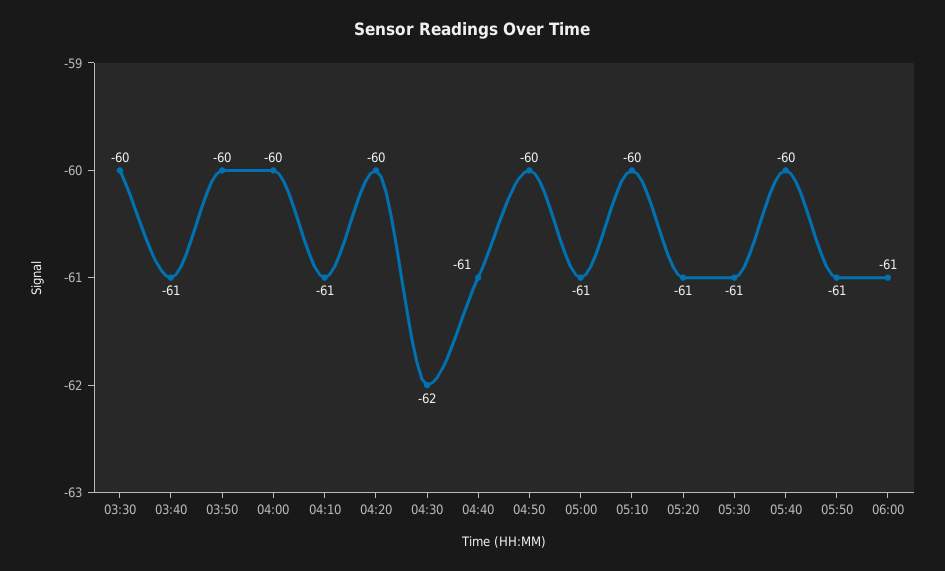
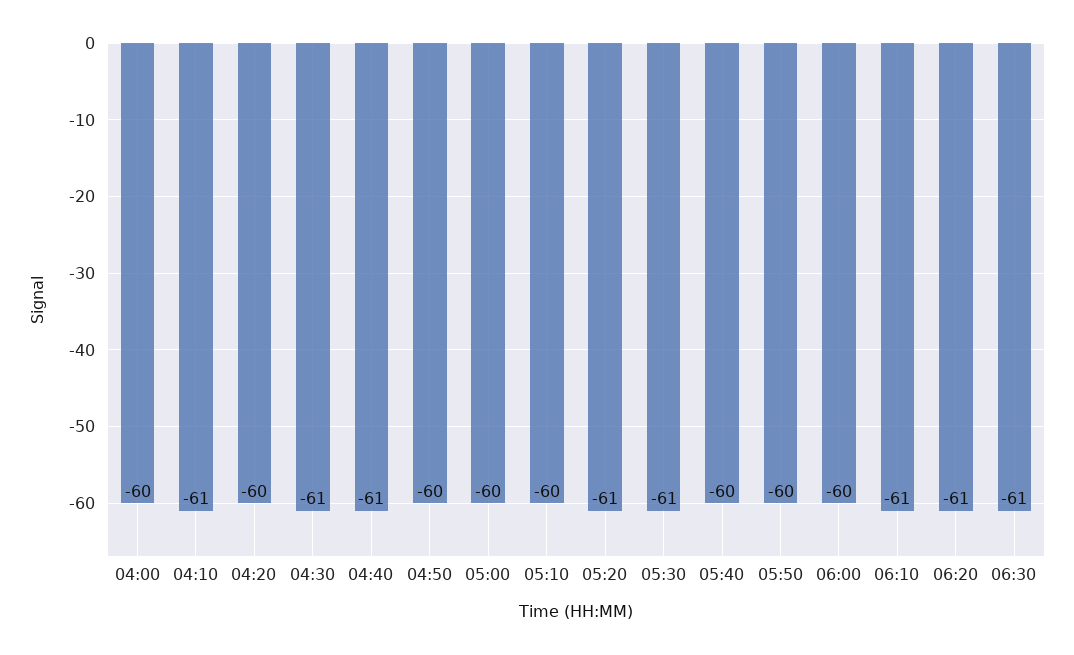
03:30: -60 -> none
03:40: -61 -> none
03:50: -60 -> none
04:30: -62 -> -61
05:00: -61 -> -60
05:50: -61 -> -60
06:00: -61 -> -60
06:10: none -> -61
06:20: none -> -61
06:30: none -> -61

